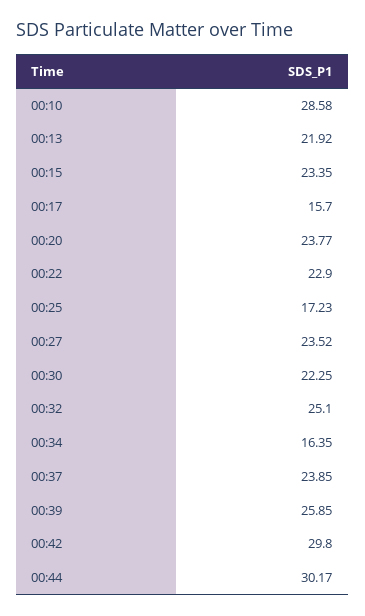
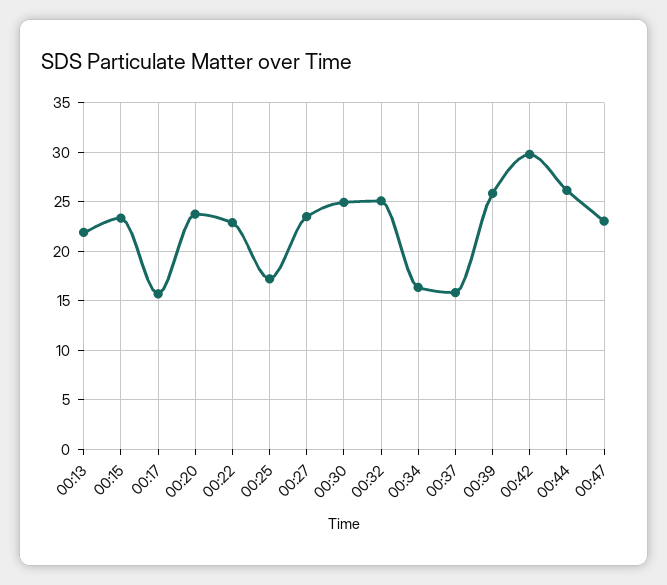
00:10: 28.58 -> none
00:30: 22.25 -> 25
00:37: 23.85 -> 16
00:44: 30.17 -> 26
00:47: none -> 23

